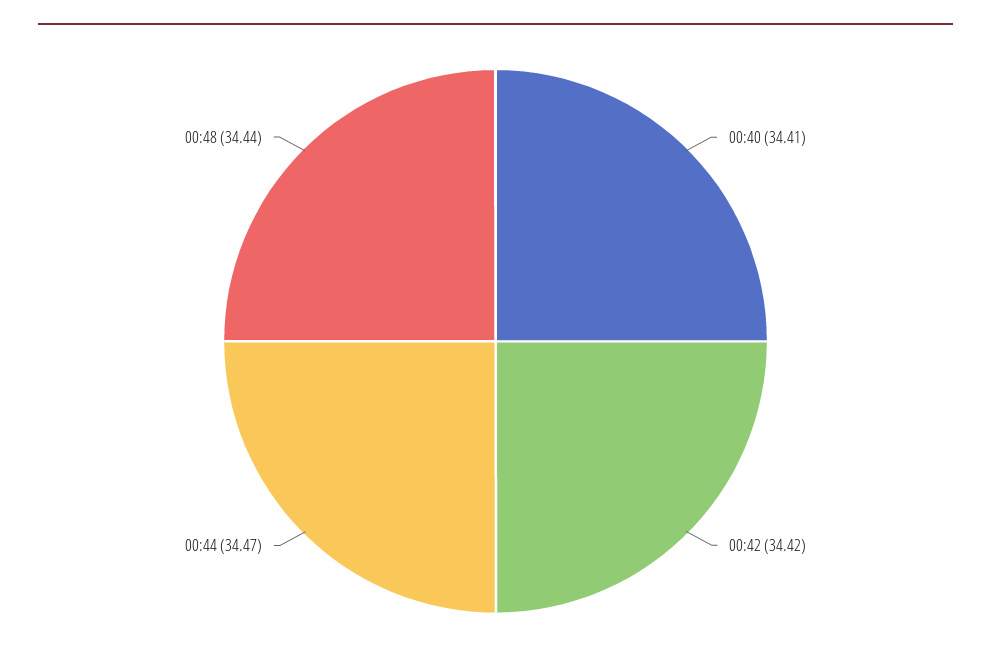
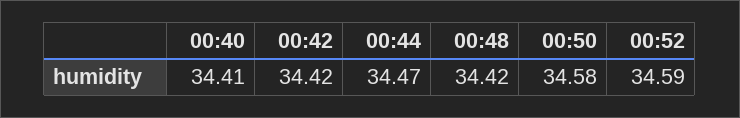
00:48: 34.44 -> 34.42
00:50: none -> 34.58
00:52: none -> 34.59

